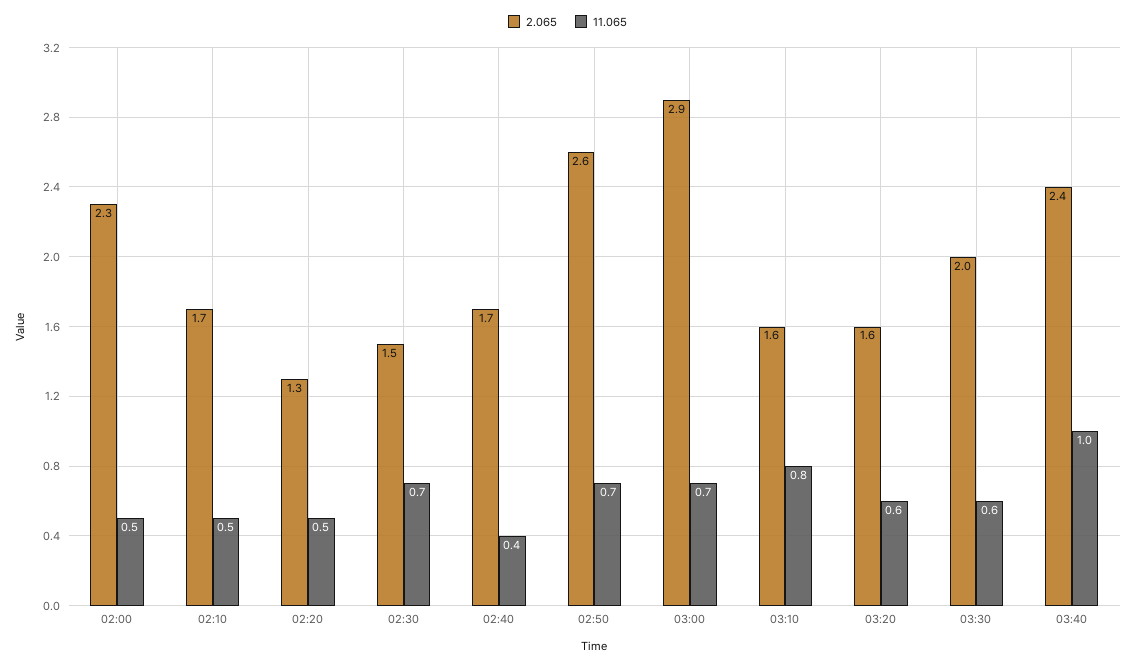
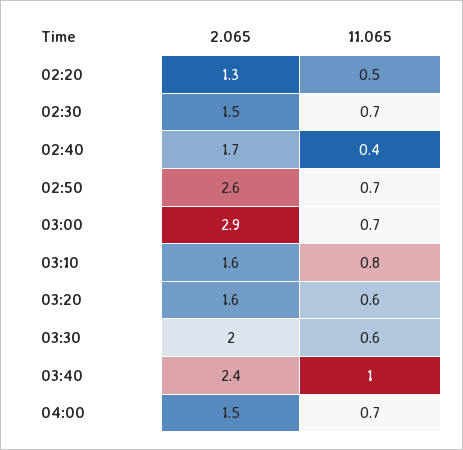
2.065, 02:00: 2.3 -> none
11.065, 02:00: 0.5 -> none
2.065, 02:10: 1.7 -> none
11.065, 02:10: 0.5 -> none
2.065, 04:00: none -> 1.5
11.065, 04:00: none -> 0.7

